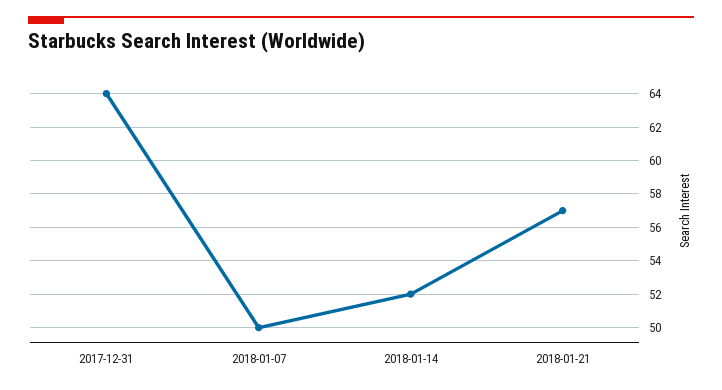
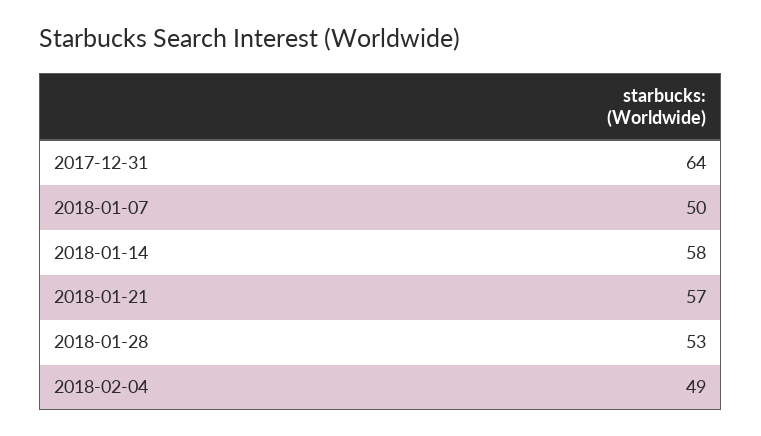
2018-01-14: 52 -> 58
2018-01-28: none -> 53
2018-02-04: none -> 49

